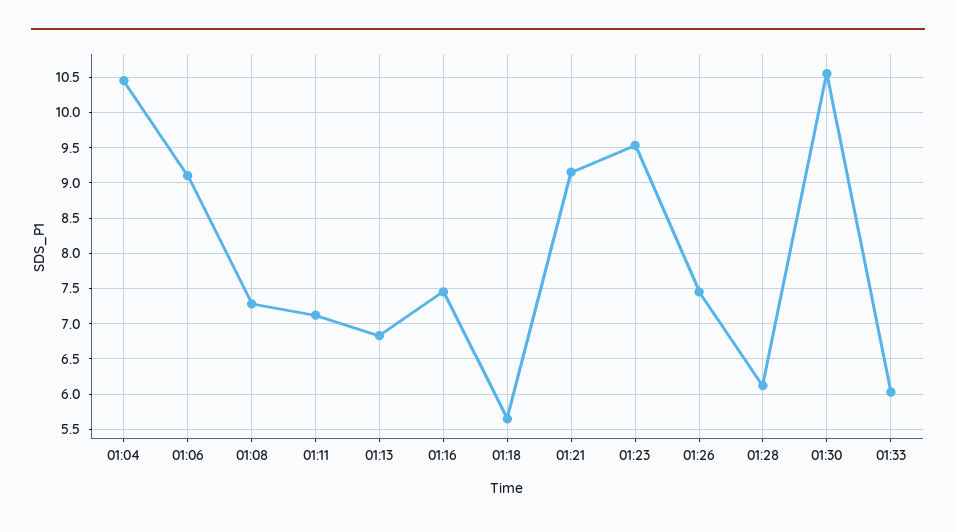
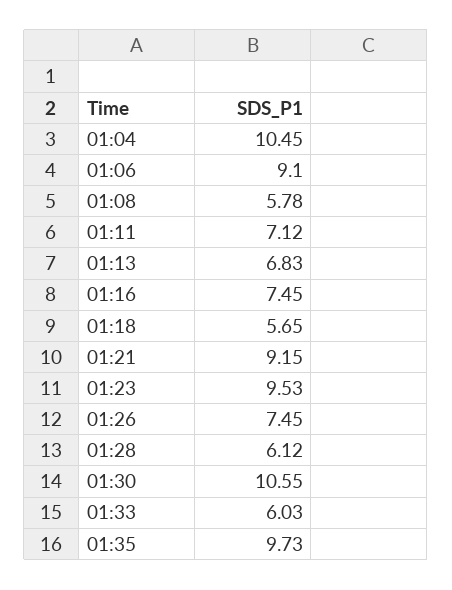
01:08: 7.3 -> 5.78
01:35: none -> 9.73

